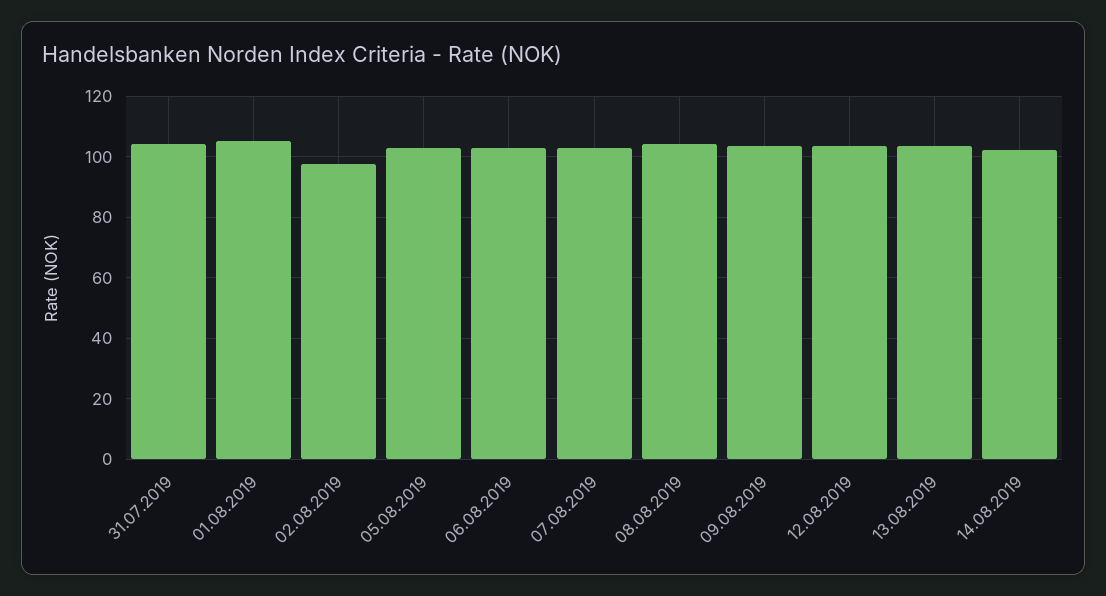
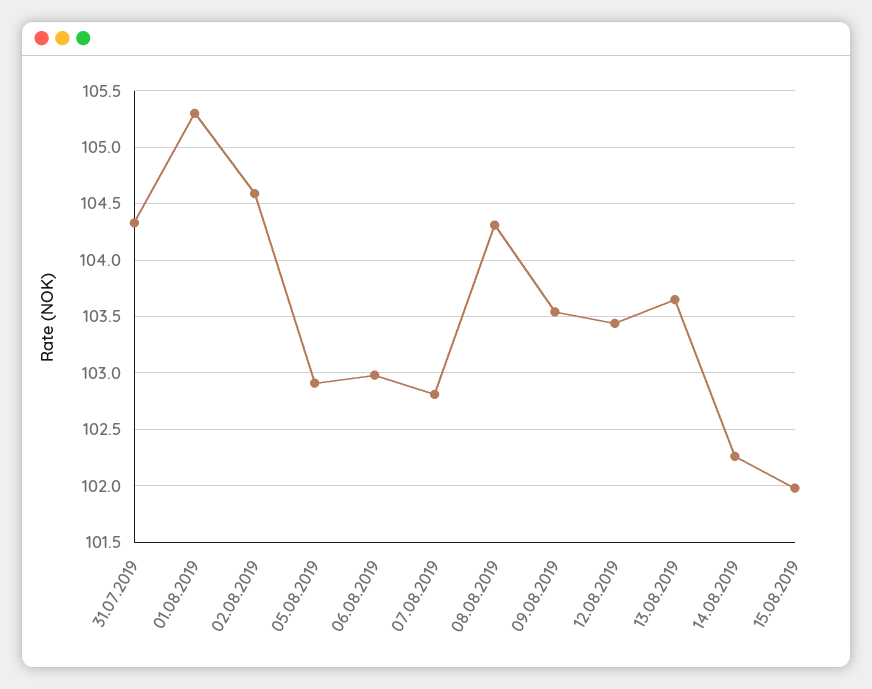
02.08.2019: 98 -> 104.6
15.08.2019: none -> 102

